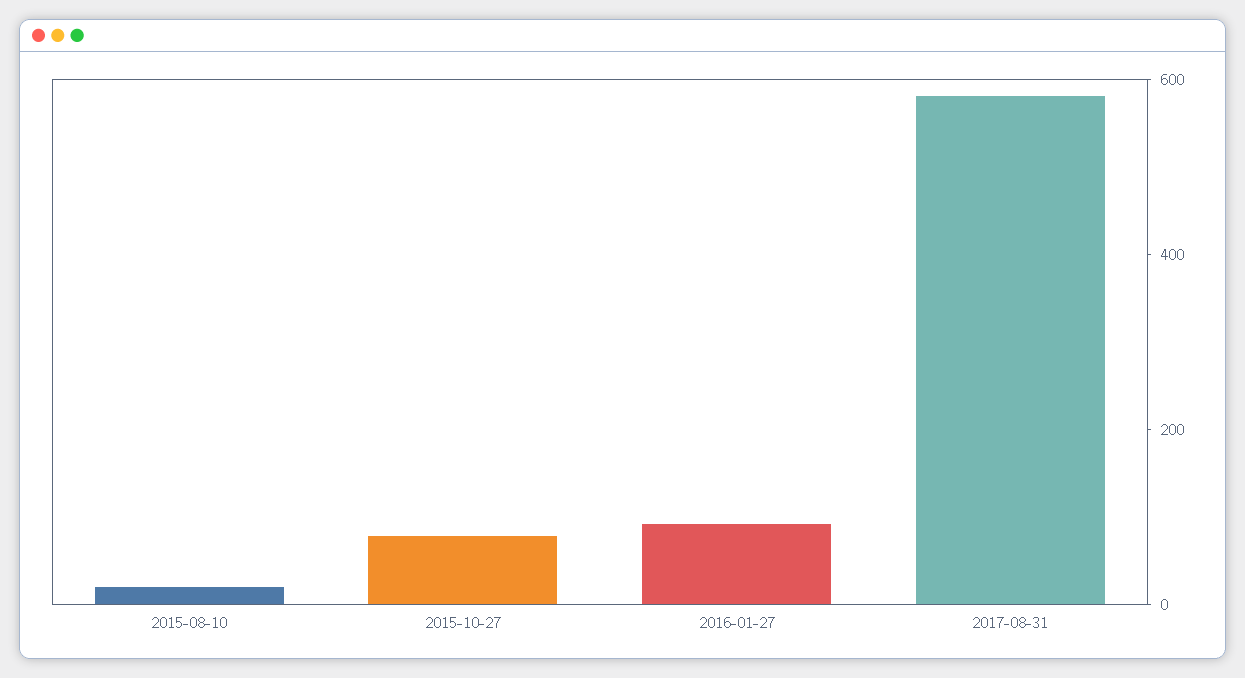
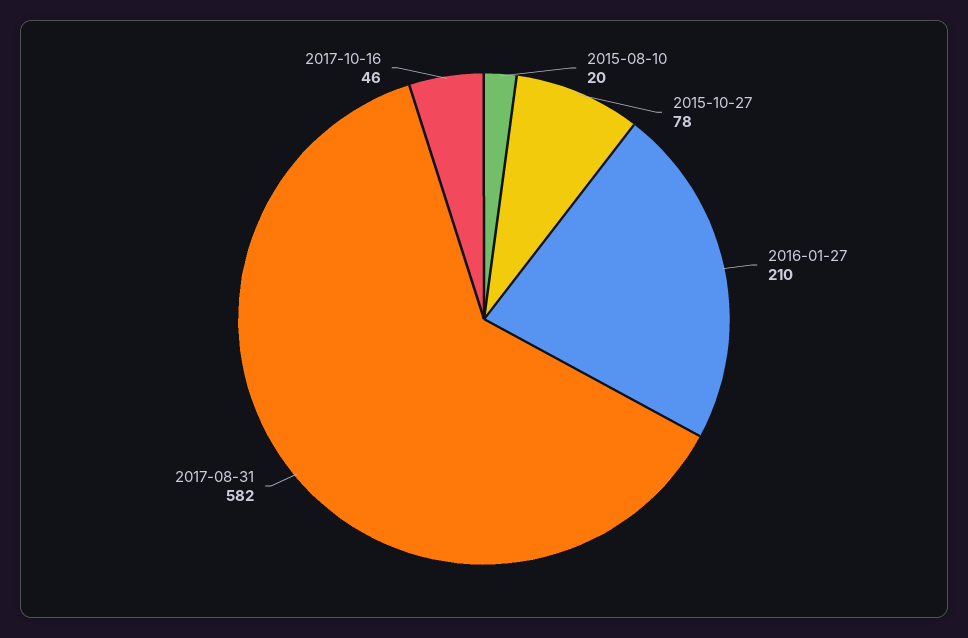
2016-01-27: 100 -> 210
2017-10-16: none -> 46

